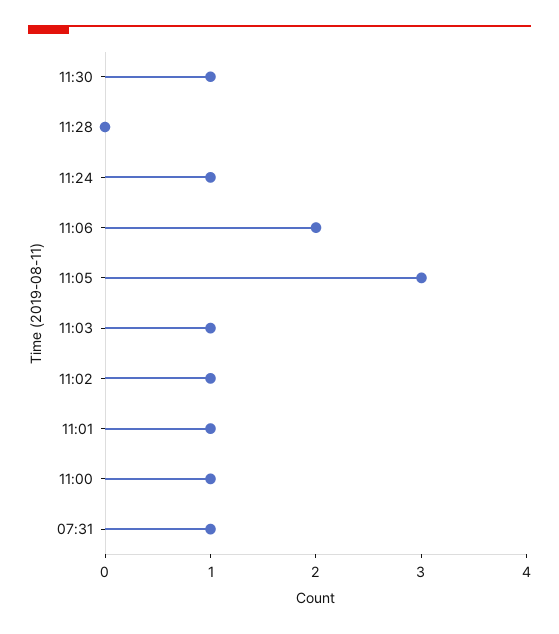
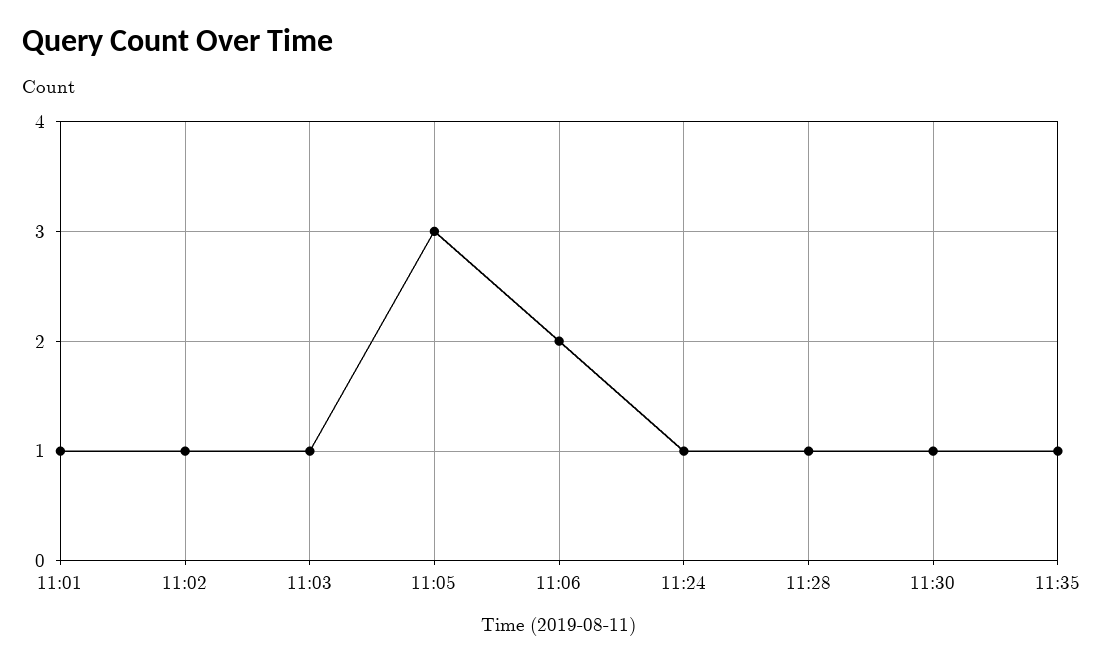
11:28: 0 -> 1
11:00: 1 -> none
07:31: 1 -> none
11:35: none -> 1

